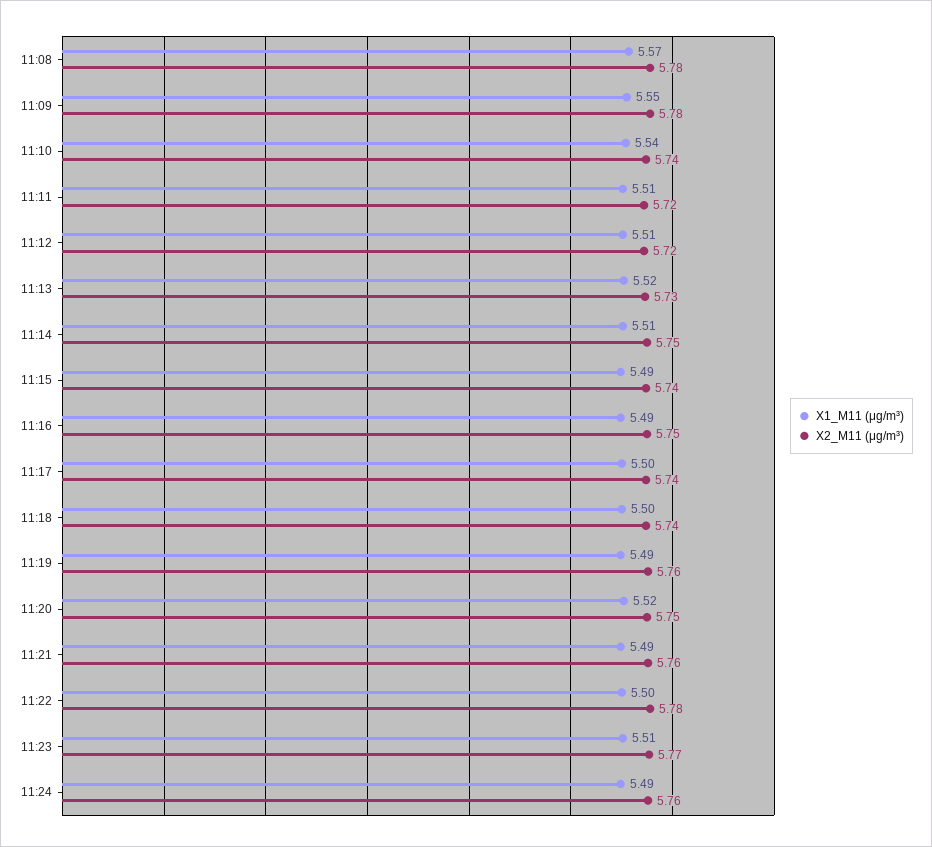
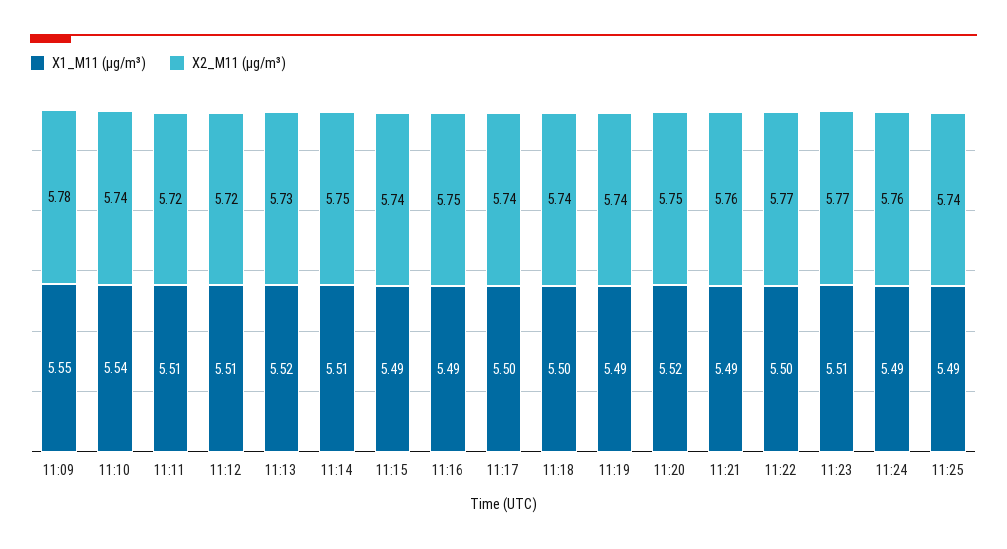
X1_M11 (μg/m³), 11:08: 5.57 -> none
X2_M11 (μg/m³), 11:08: 5.78 -> none
X2_M11 (μg/m³), 11:19: 5.76 -> 5.74
X2_M11 (μg/m³), 11:22: 5.78 -> 5.77
X1_M11 (μg/m³), 11:25: none -> 5.49
X2_M11 (μg/m³), 11:25: none -> 5.74

